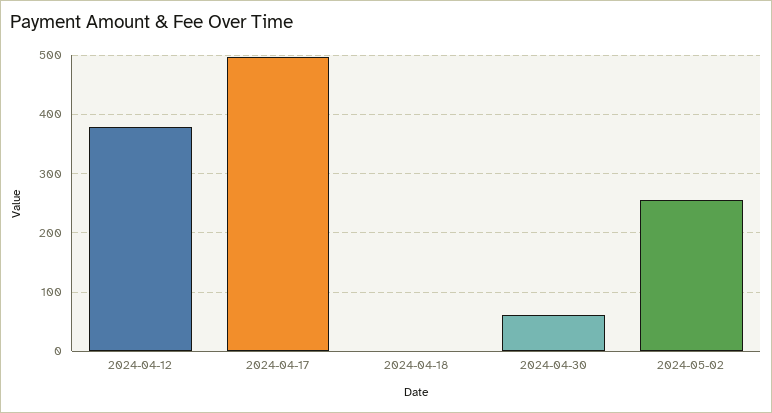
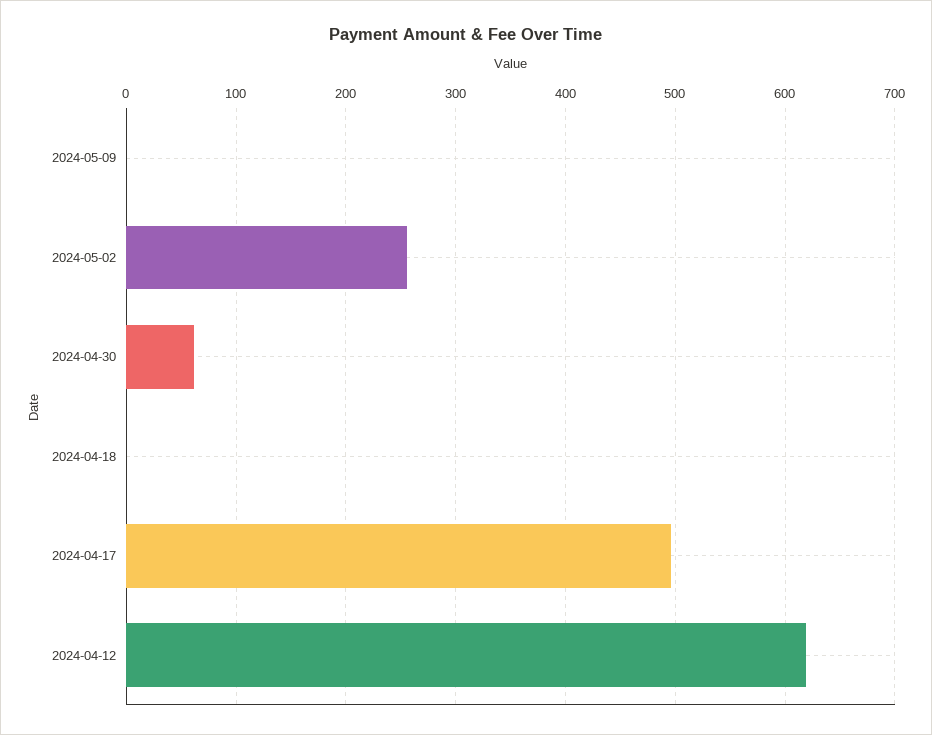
2024-04-12: 380 -> 620
2024-05-09: none -> 0

